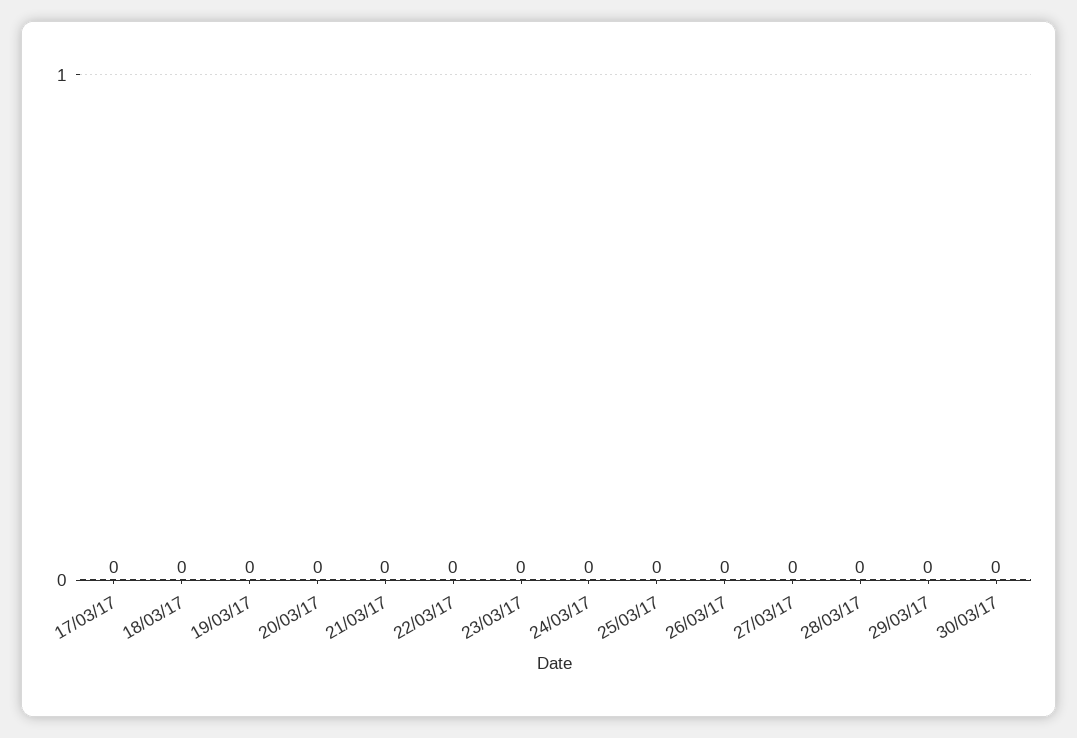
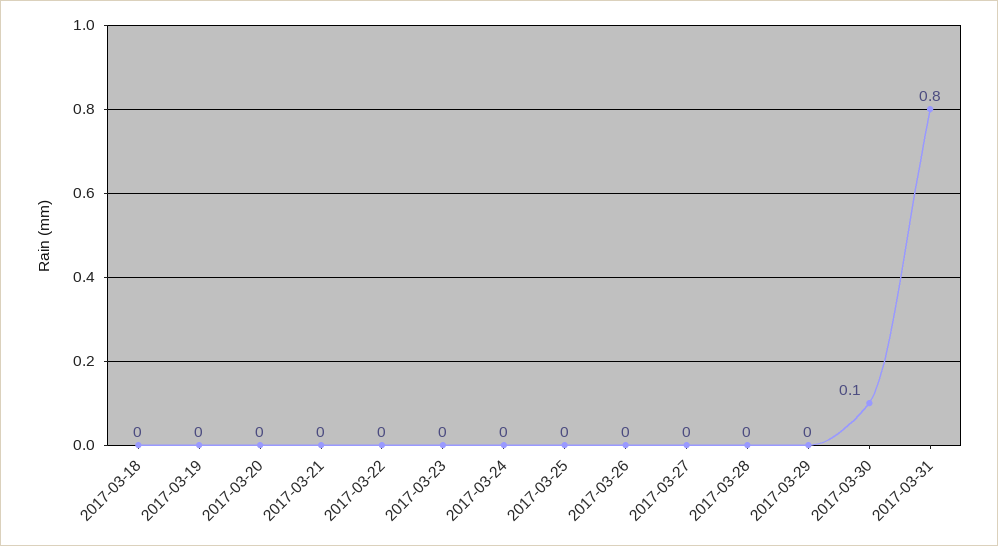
17/03/17: 0 -> none
30/03/17: 0 -> 0.1
2017-03-31: none -> 0.8

